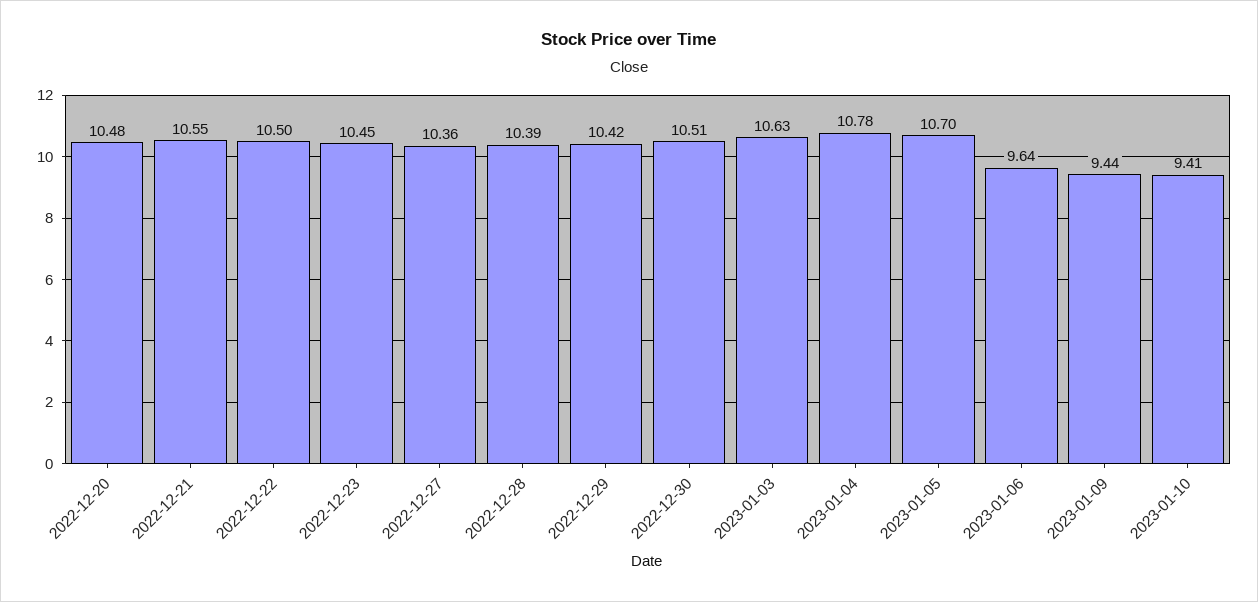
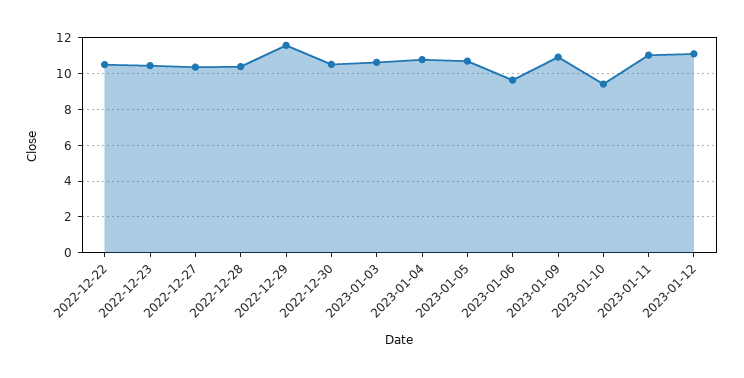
2022-12-20: 10.48 -> none
2022-12-21: 10.55 -> none
2022-12-29: 10.42 -> 11.5
2023-01-09: 9.44 -> 11
2023-01-11: none -> 11
2023-01-12: none -> 11

